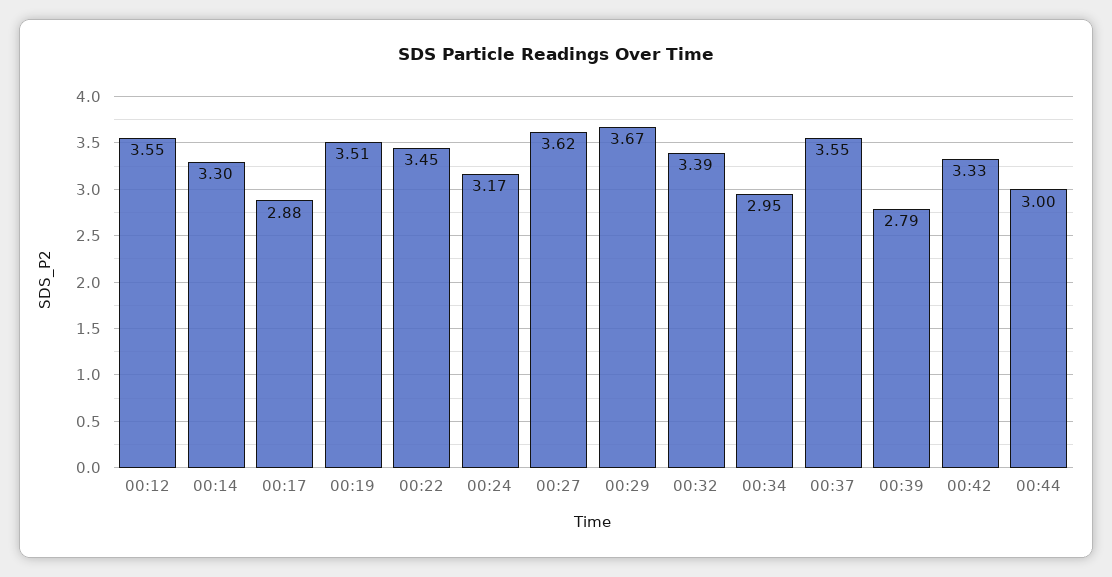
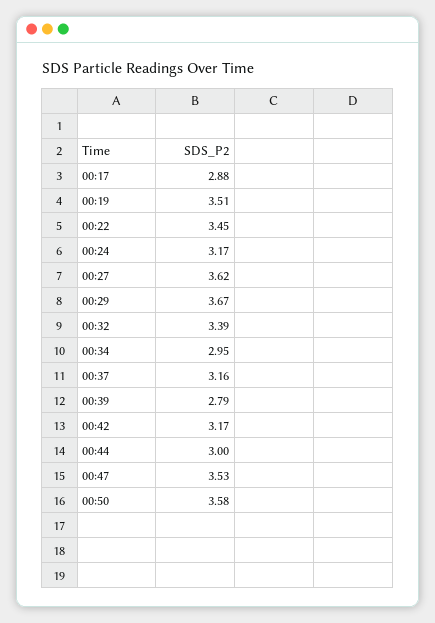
00:12: 3.55 -> none
00:14: 3.3 -> none
00:37: 3.55 -> 3.16
00:42: 3.33 -> 3.17
00:47: none -> 3.53
00:50: none -> 3.58

